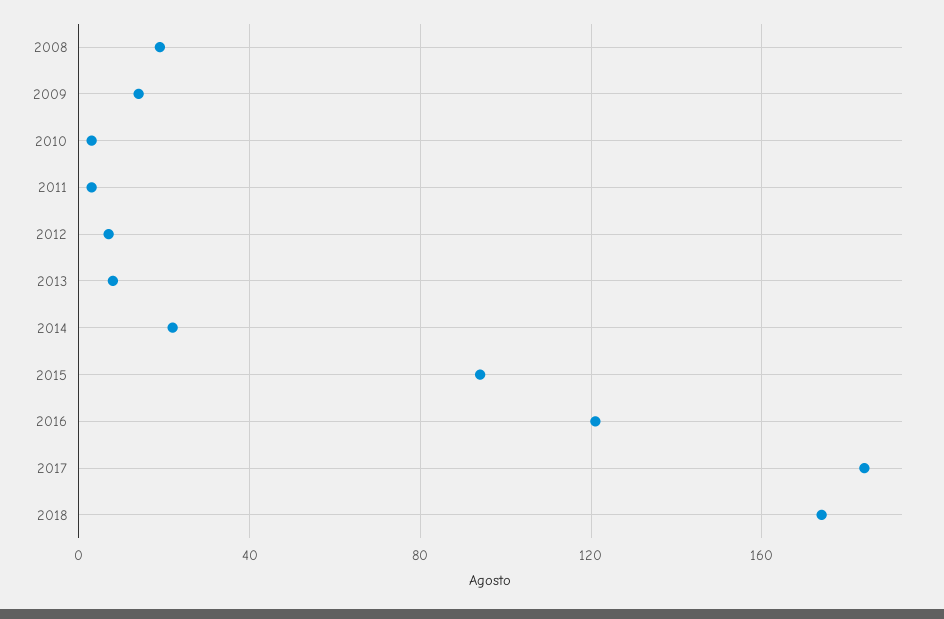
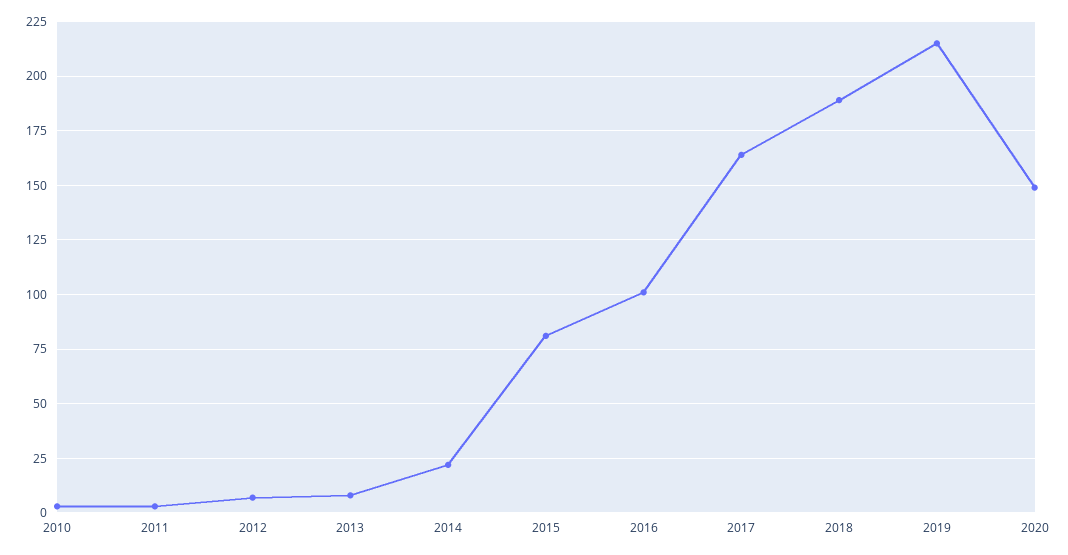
2008: 20 -> none
2009: 15 -> none
2015: 95 -> 80
2016: 120 -> 100
2017: 185 -> 165
2018: 175 -> 190
2019: none -> 215
2020: none -> 150

